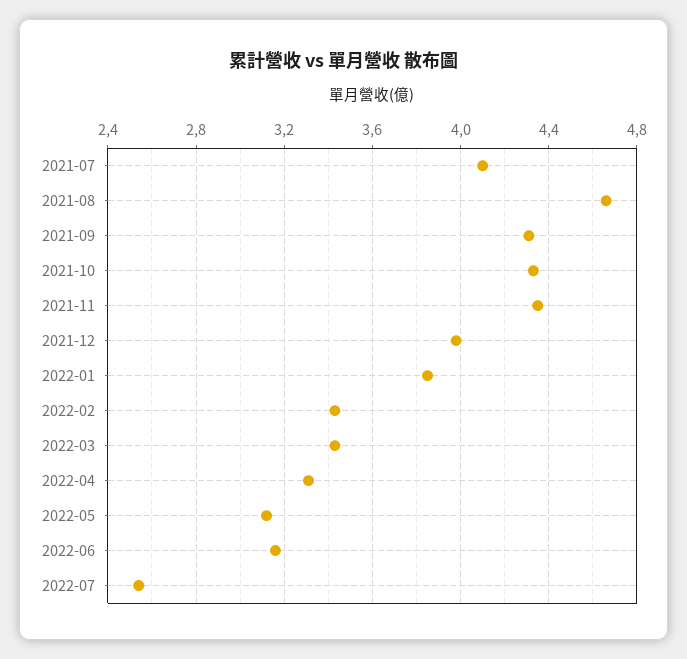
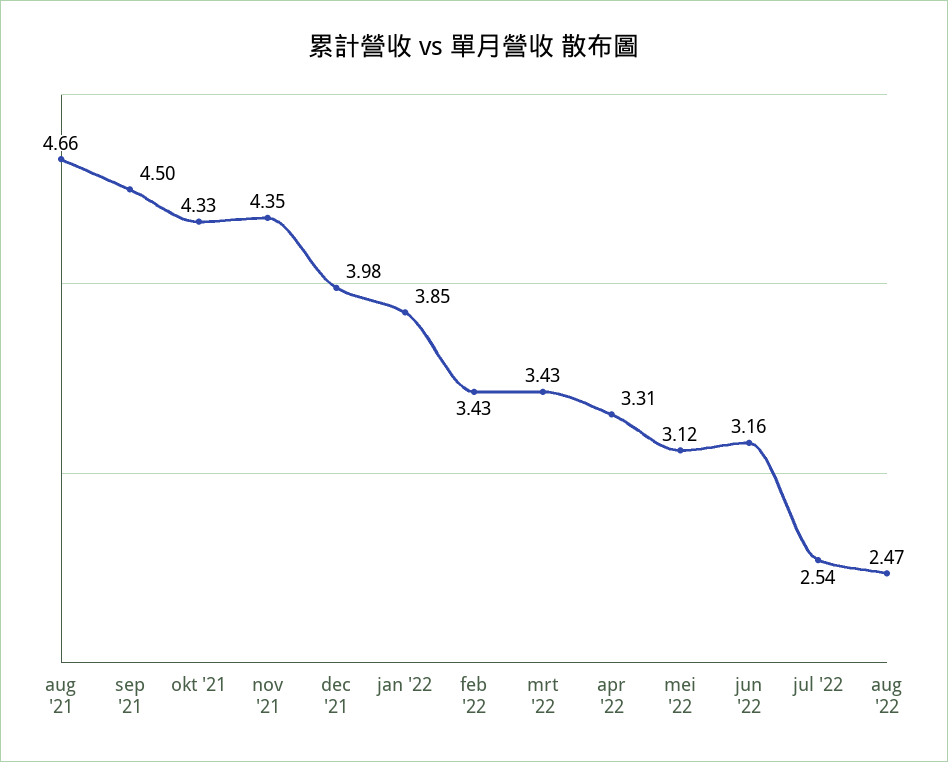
2021-07: 4.1 -> none
2021-09: 4.3 -> 4.5
aug '22: none -> 2.47

